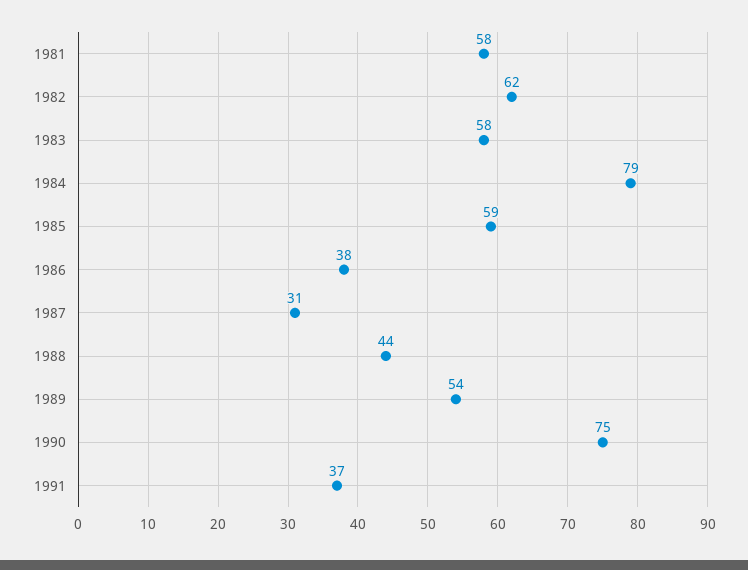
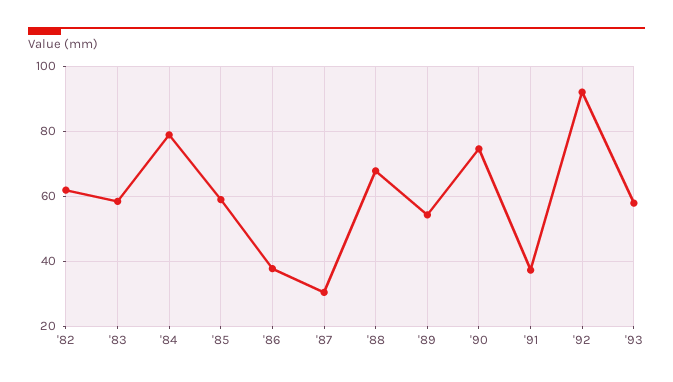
1981: 58 -> none
1988: 44 -> 68
'92: none -> 92
'93: none -> 58

